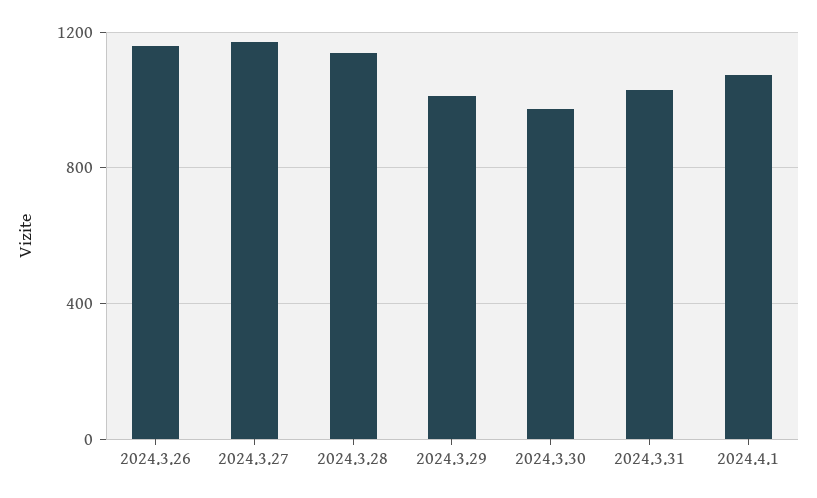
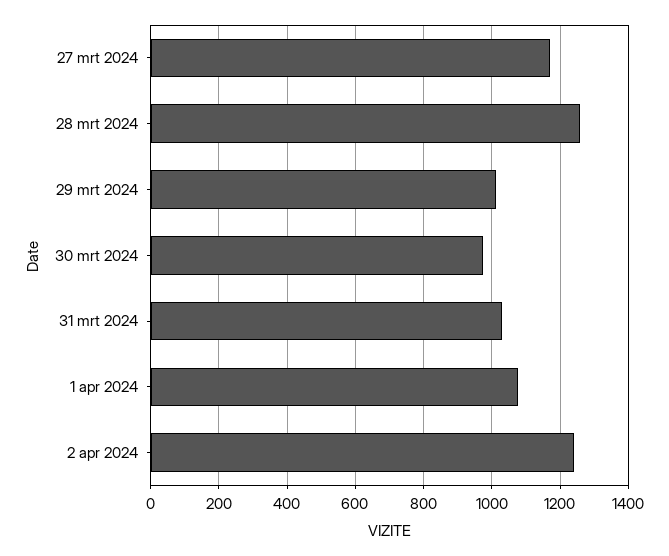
2024.3.26: 1150 -> none
2024.3.28: 1150 -> 1260
2 apr 2024: none -> 1240

